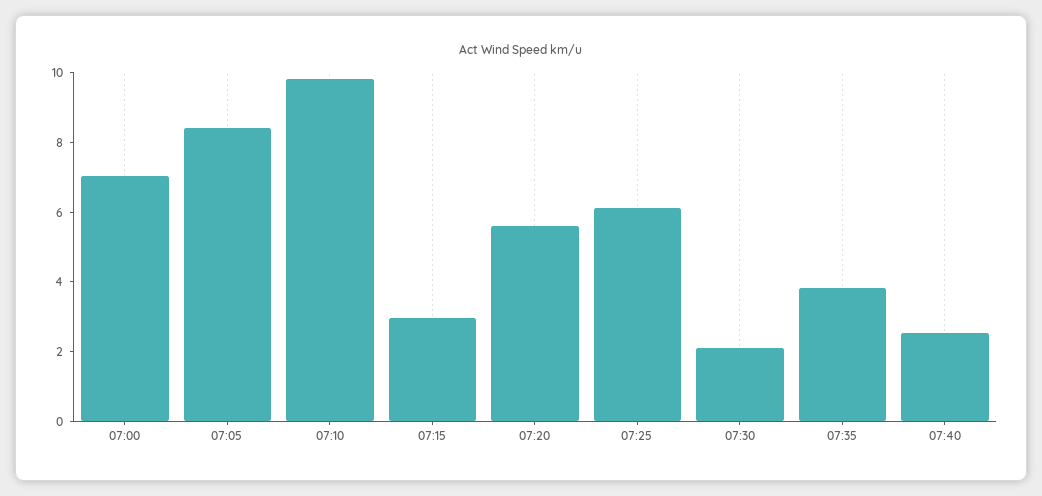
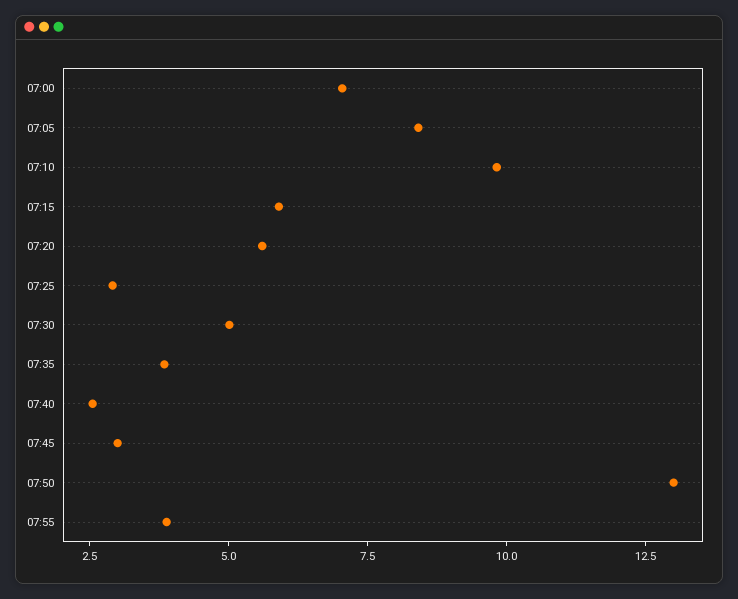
07:15: 3 -> 6
07:25: 6 -> 3
07:30: 2 -> 5
07:45: none -> 3
07:50: none -> 13
07:55: none -> 4

